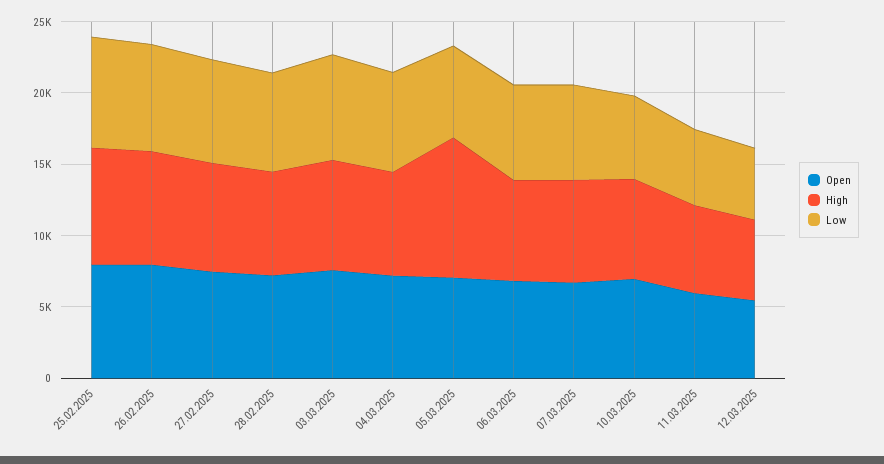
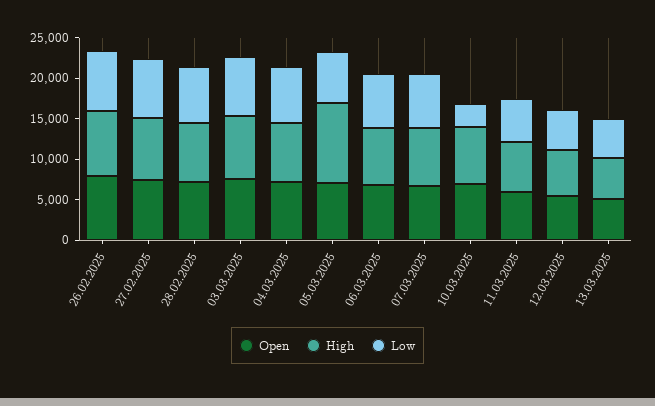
Open, 25.02.2025: 8000 -> none
High, 25.02.2025: 8000 -> none
Low, 25.02.2025: 8000 -> none
Low, 10.03.2025: 6000 -> 3000
Open, 13.03.2025: none -> 5000
High, 13.03.2025: none -> 5000
Low, 13.03.2025: none -> 5000

